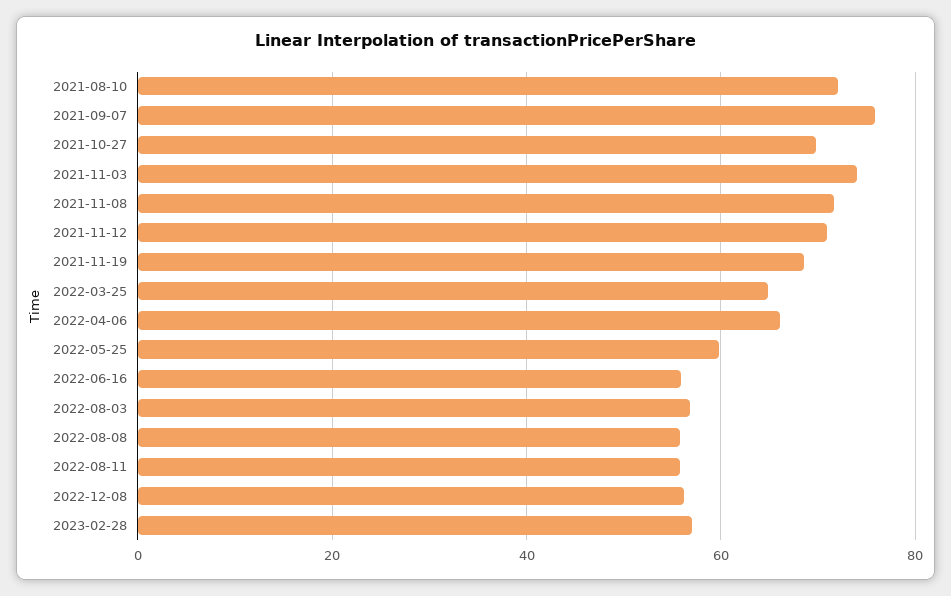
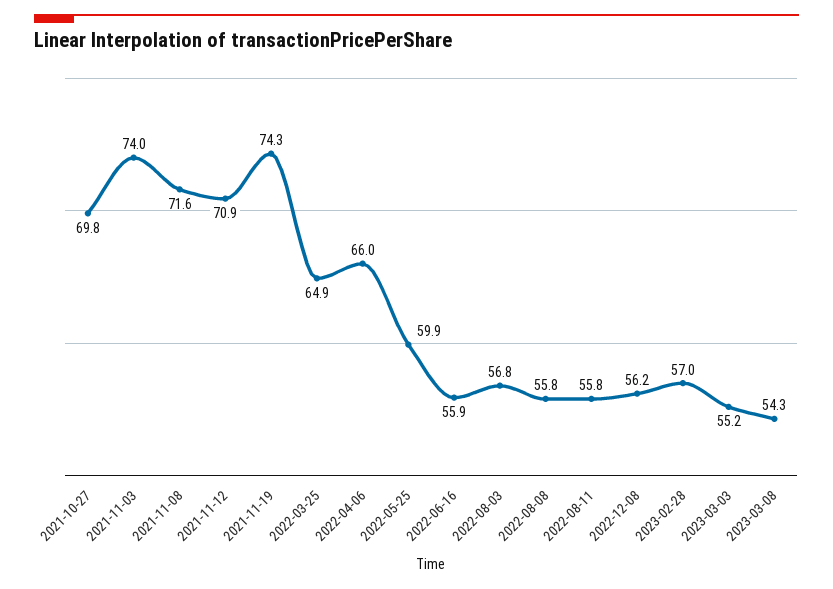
2021-08-10: 72 -> none
2021-09-07: 76 -> none
2021-11-19: 68 -> 74.3
2023-03-03: none -> 55.2
2023-03-08: none -> 54.3

